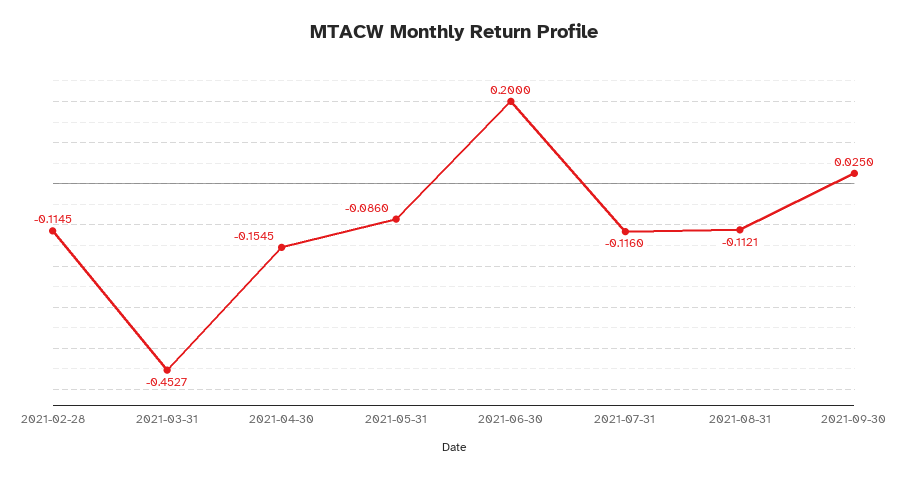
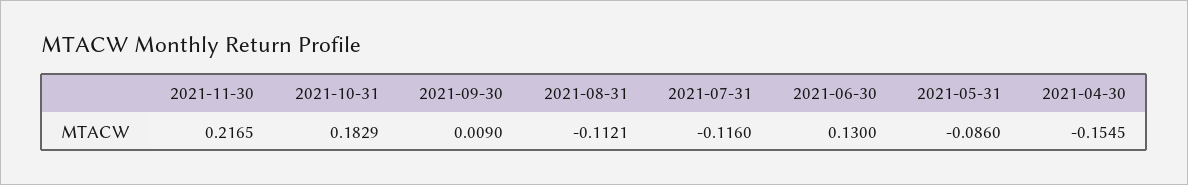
2021-02-28: -0.1145 -> none
2021-03-31: -0.4527 -> none
2021-06-30: 0.2 -> 0.13
2021-09-30: 0.025 -> 0.009
2021-11-30: none -> 0.2165
2021-10-31: none -> 0.1829

